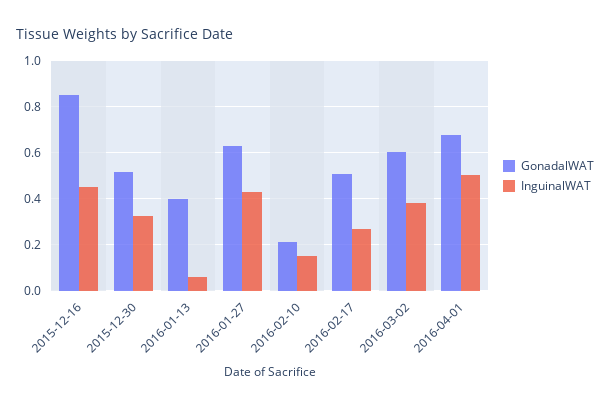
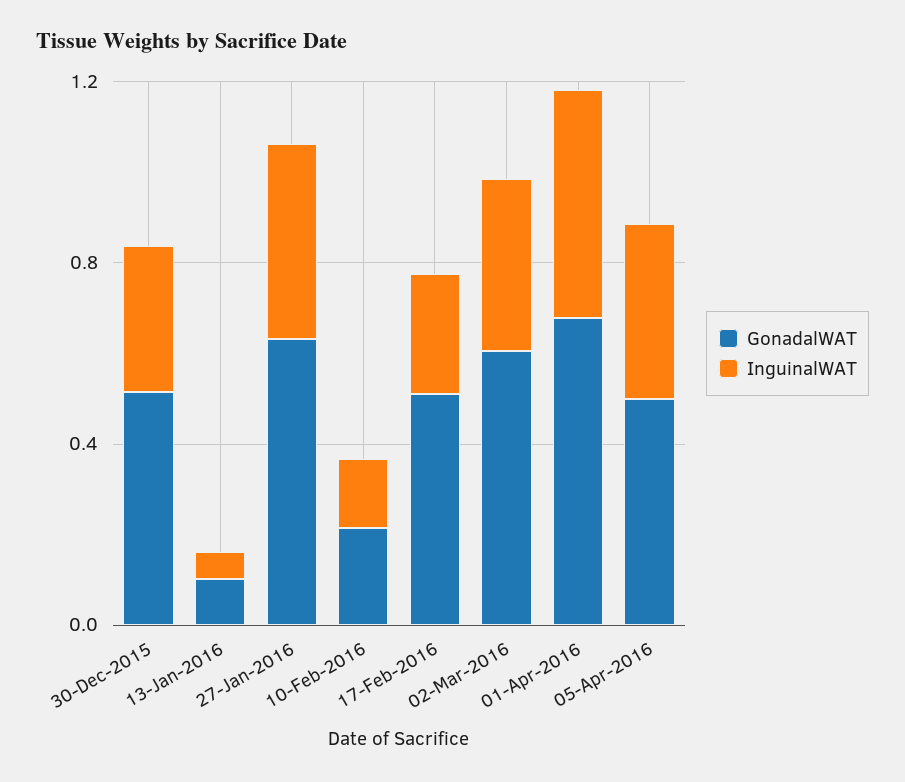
GonadalWAT, 2015-12-16: 0.85 -> none
InguinalWAT, 2015-12-16: 0.45 -> none
GonadalWAT, 2016-01-13: 0.4 -> 0.1
GonadalWAT, 05-Apr-2016: none -> 0.5
InguinalWAT, 05-Apr-2016: none -> 0.4

